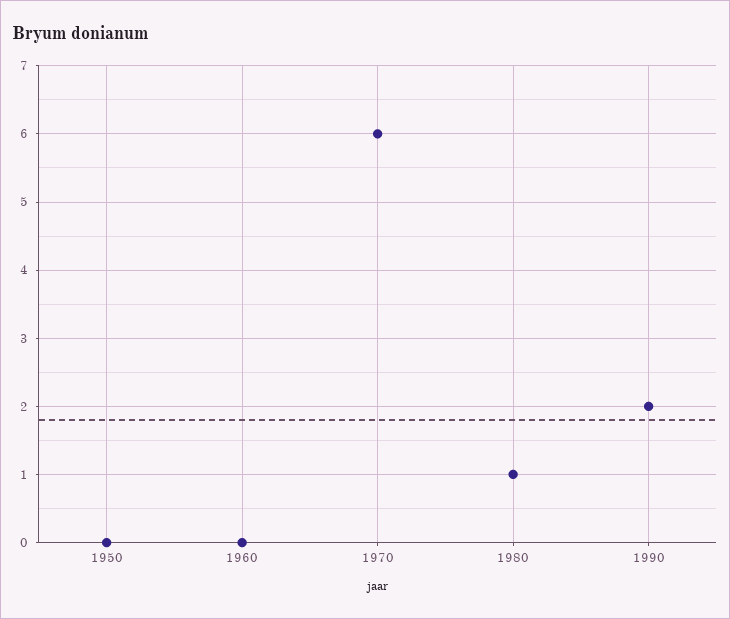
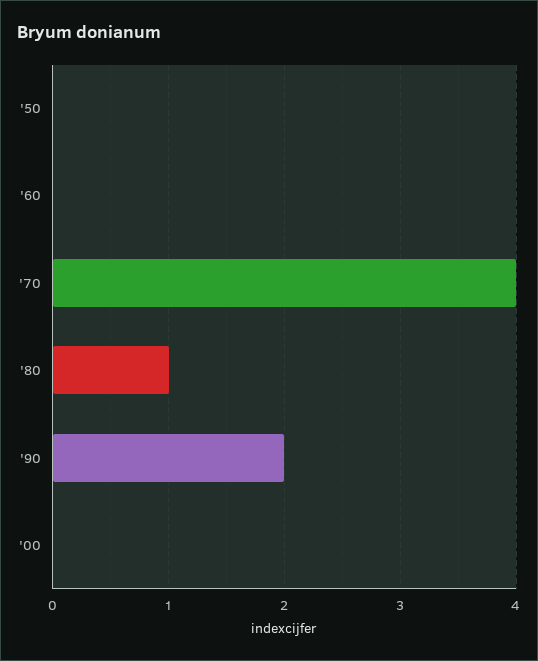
1970: 6 -> 4
'00: none -> 0

